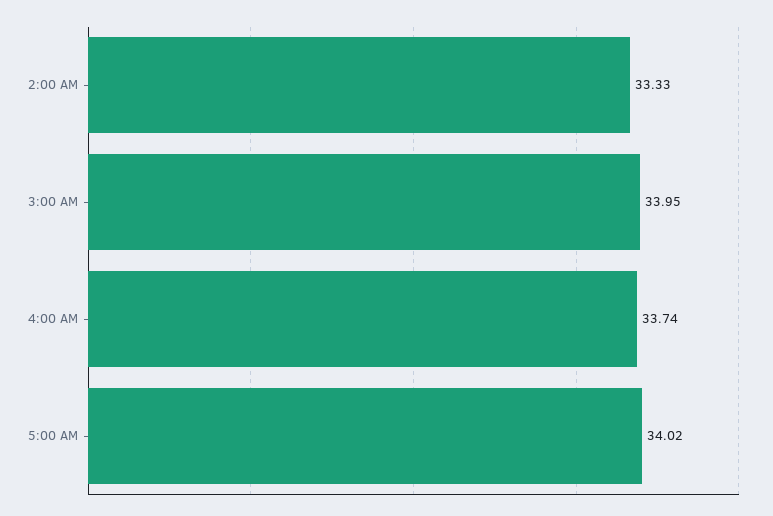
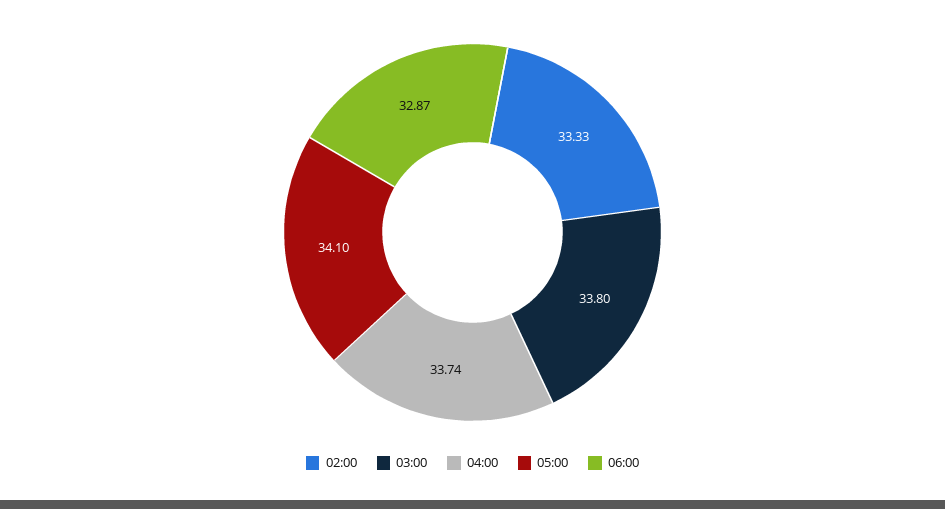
3:00 AM: 33.95 -> 33.8
5:00 AM: 34.02 -> 34.1
06:00: none -> 32.87

